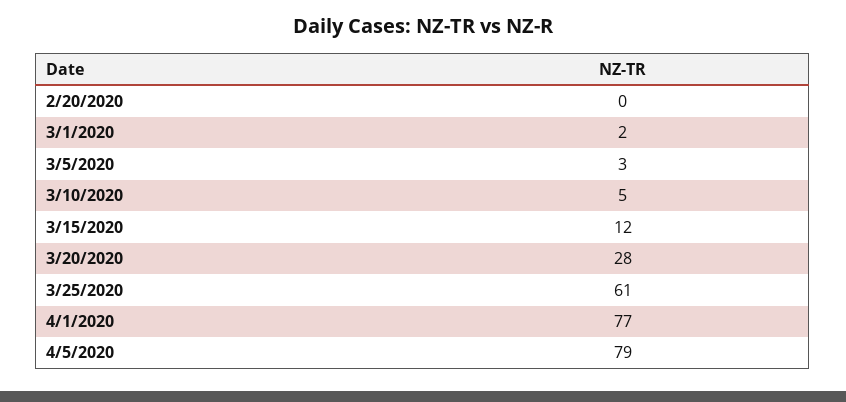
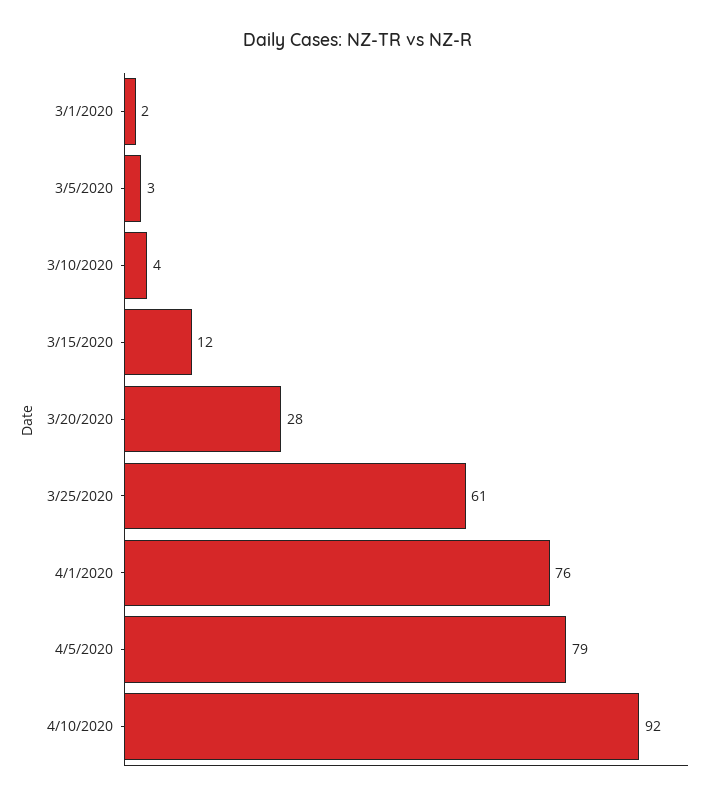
2/20/2020: 0 -> none
3/10/2020: 5 -> 4
4/1/2020: 77 -> 76
4/10/2020: none -> 92

